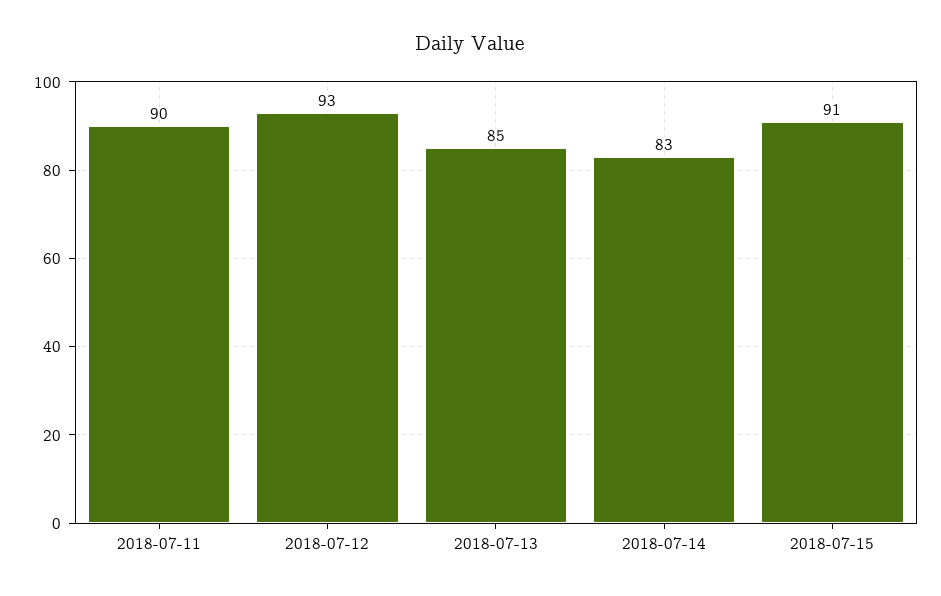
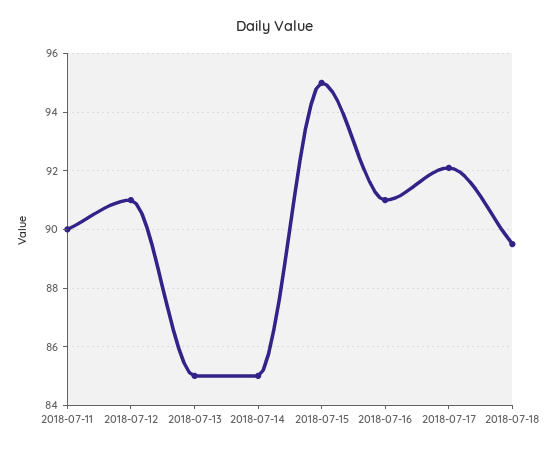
2018-07-12: 93 -> 91
2018-07-14: 83 -> 85
2018-07-15: 91 -> 95
2018-07-16: none -> 91
2018-07-17: none -> 92
2018-07-18: none -> 89.5

